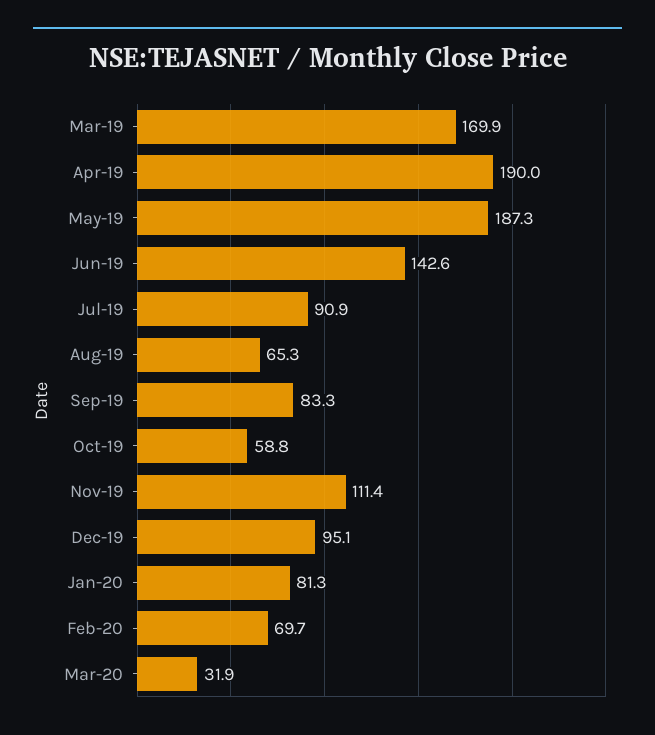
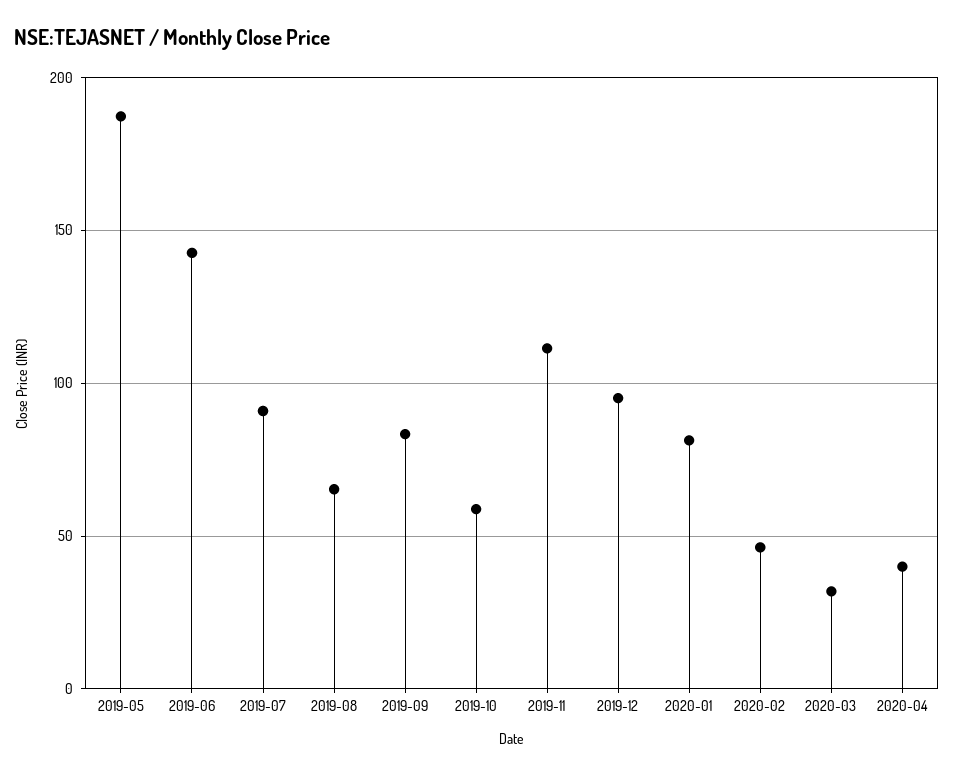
Mar-19: 169.9 -> none
Apr-19: 190 -> none
Feb-20: 69.7 -> 45
2020-04: none -> 40

